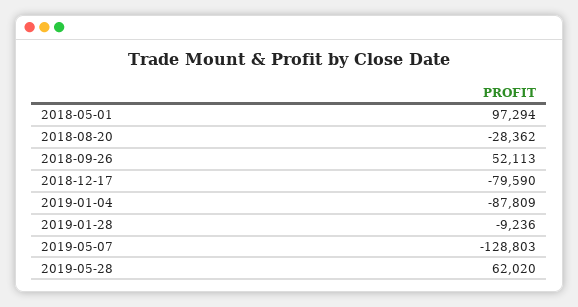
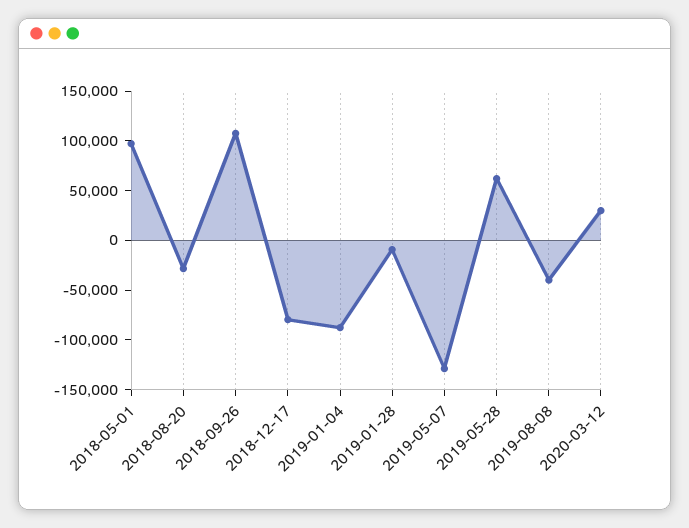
2018-09-26: 52113 -> 110000
2019-08-08: none -> -40000
2020-03-12: none -> 30000

